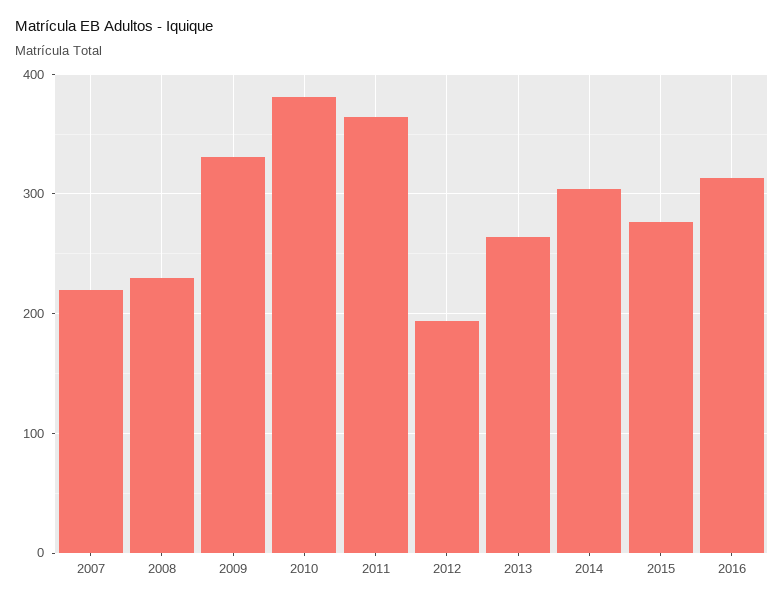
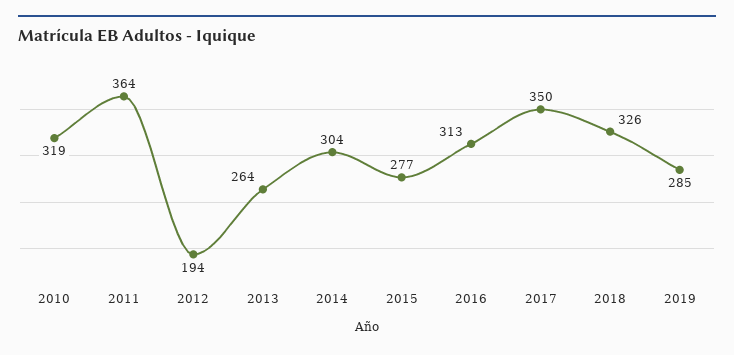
2007: 220 -> none
2008: 230 -> none
2009: 330 -> none
2010: 380 -> 319
2017: none -> 350
2018: none -> 326
2019: none -> 285

